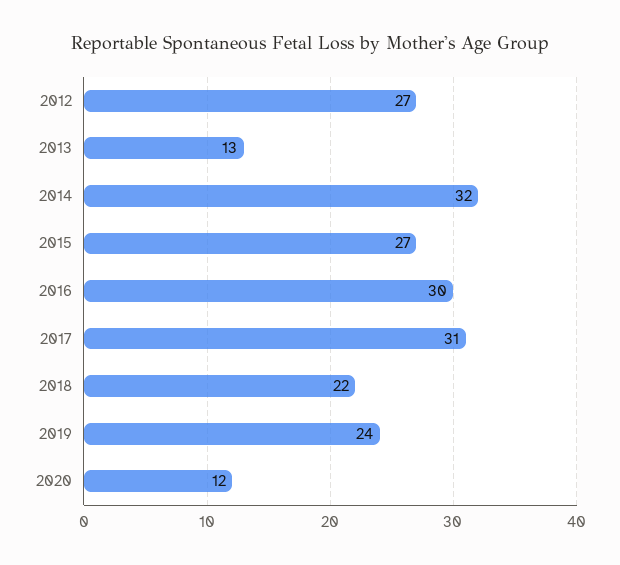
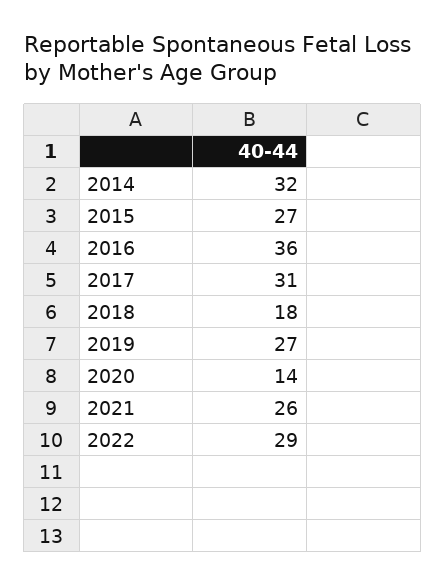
2012: 27 -> none
2013: 13 -> none
2016: 30 -> 36
2018: 22 -> 18
2019: 24 -> 27
2020: 12 -> 14
2021: none -> 26
2022: none -> 29

